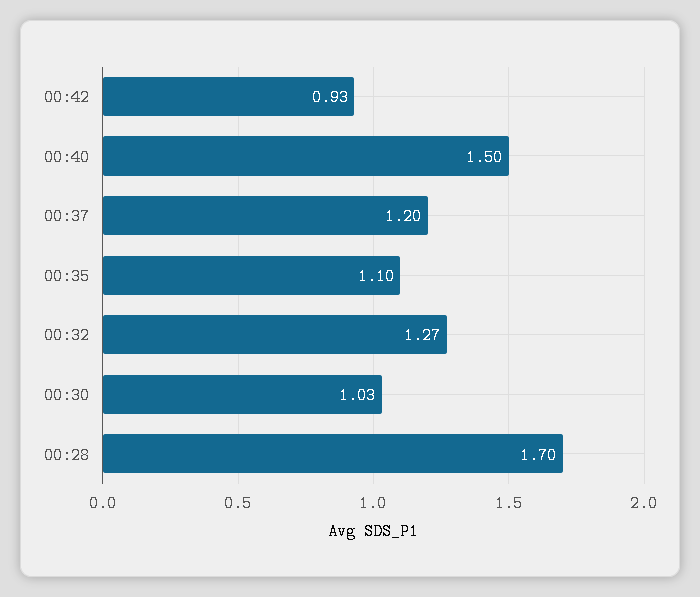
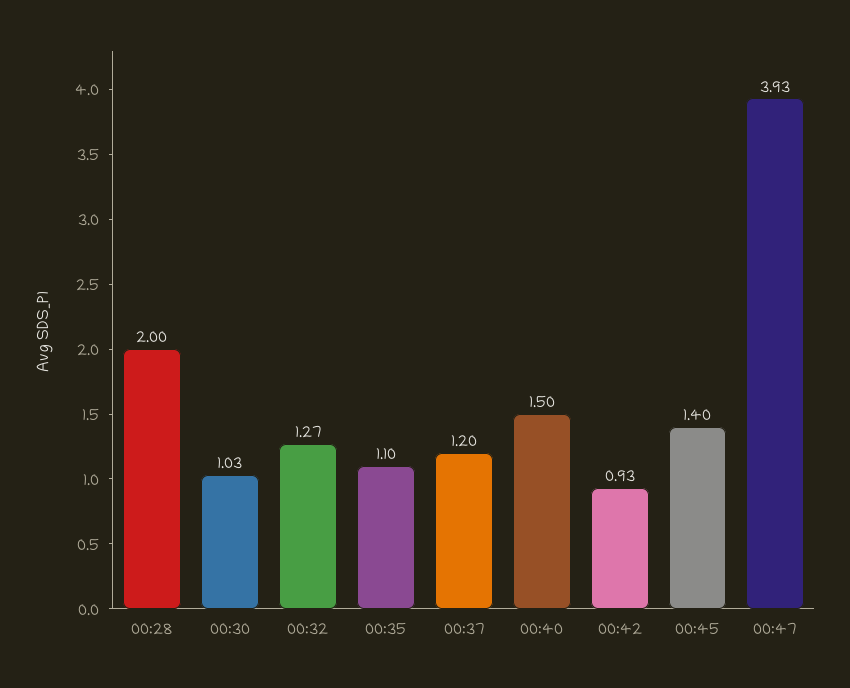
00:28: 1.7 -> 2
00:45: none -> 1.4
00:47: none -> 3.93

